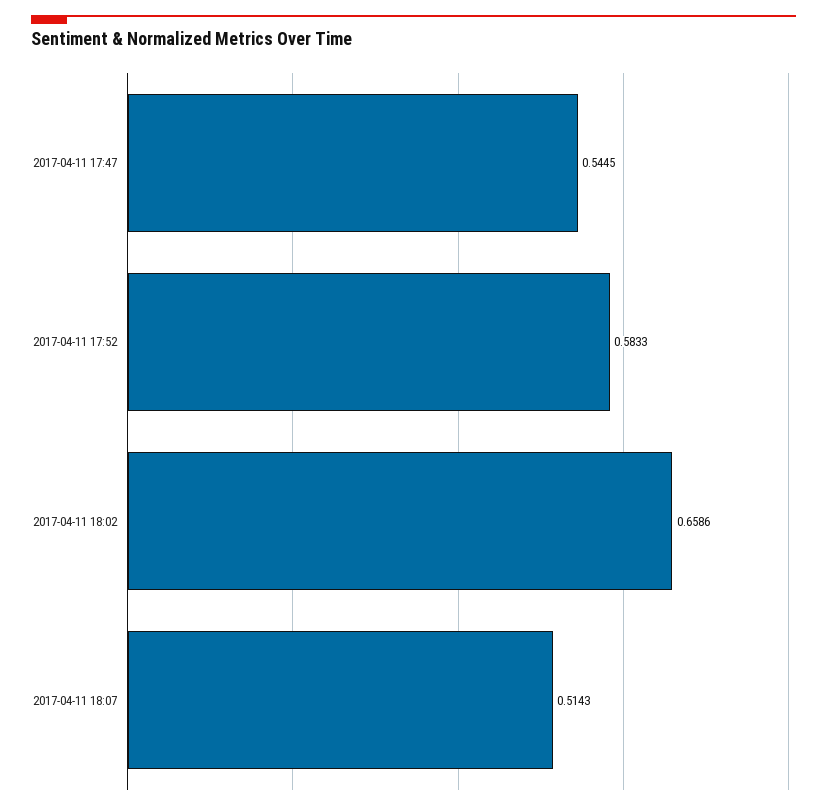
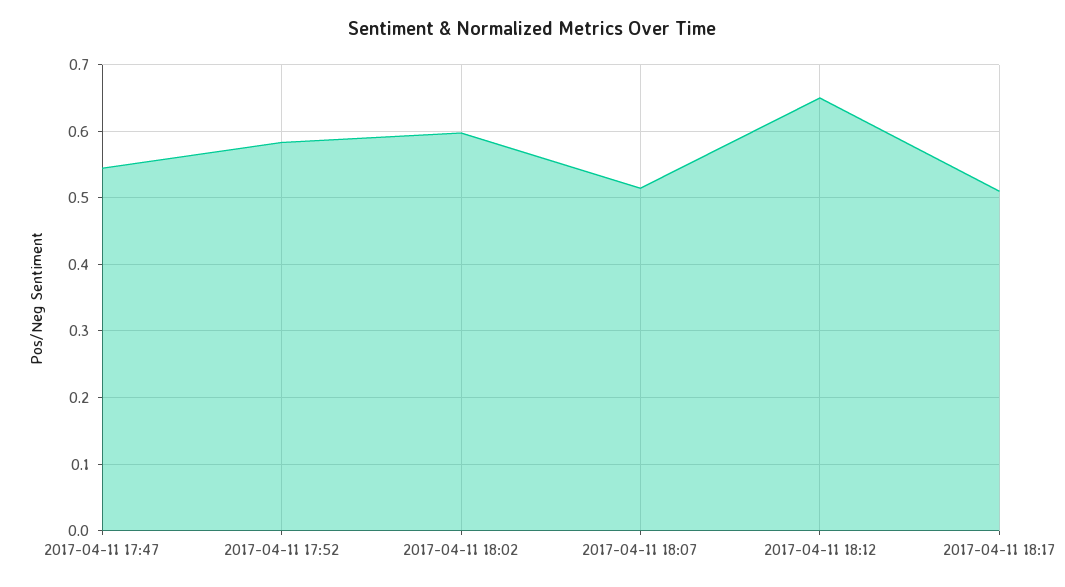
2017-04-11 18:02: 0.6586 -> 0.6
2017-04-11 18:12: none -> 0.65
2017-04-11 18:17: none -> 0.51

